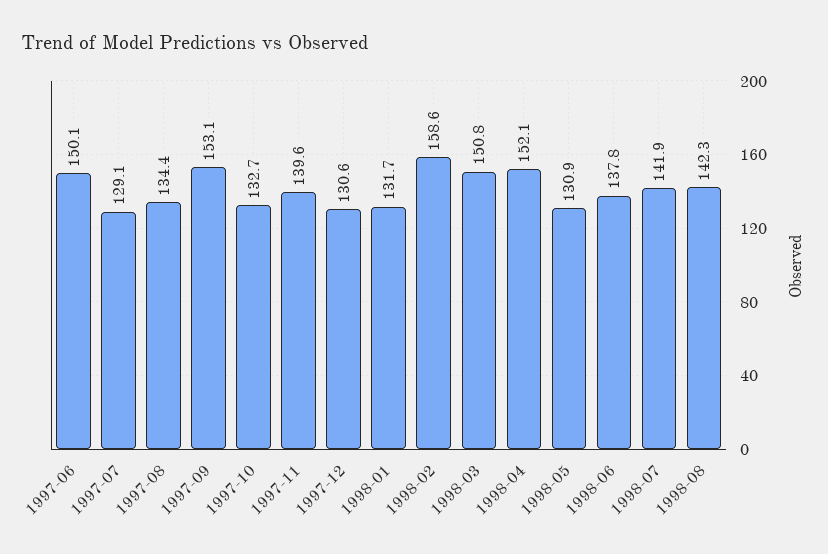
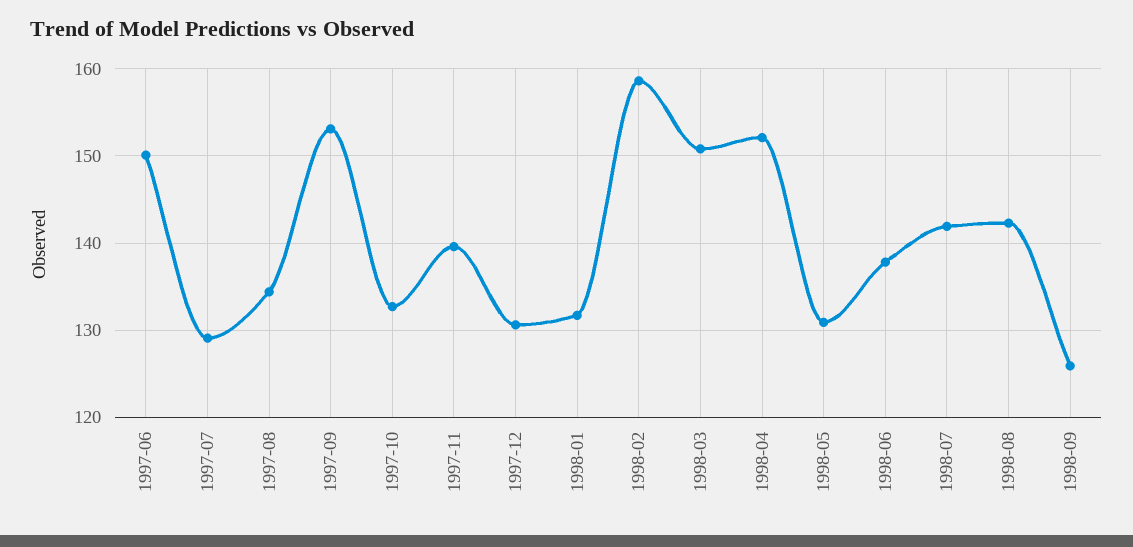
1998-09: none -> 126

